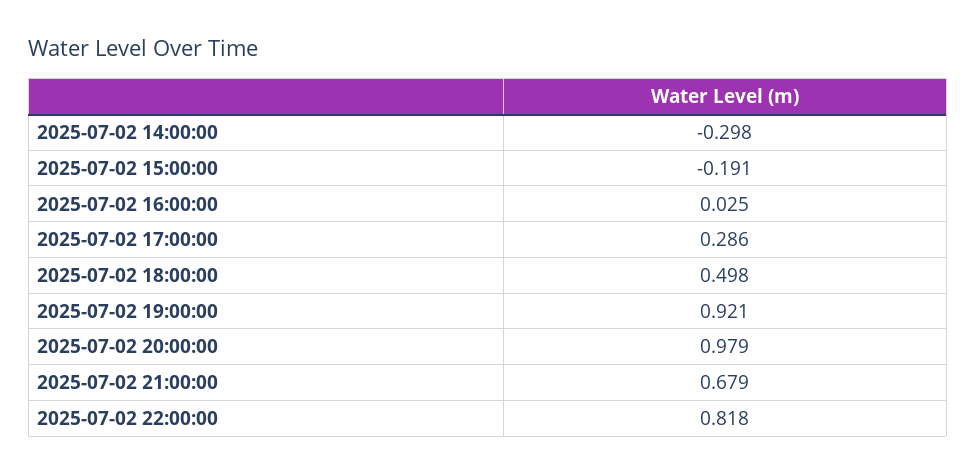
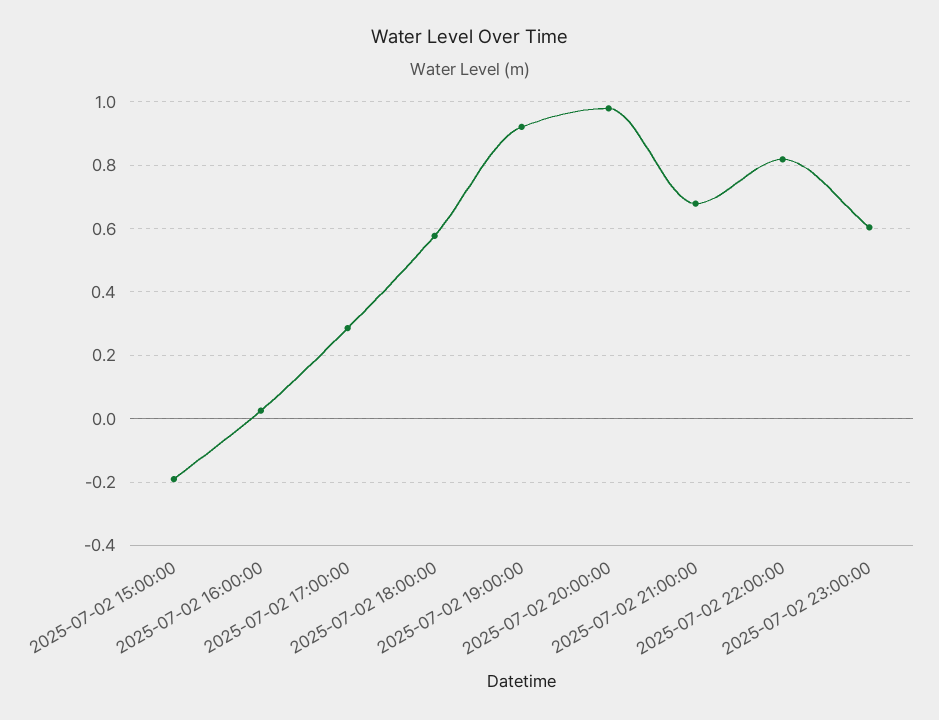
2025-07-02 14:00:00: -0.298 -> none
2025-07-02 18:00:00: 0.498 -> 0.58
2025-07-02 23:00:00: none -> 0.6

